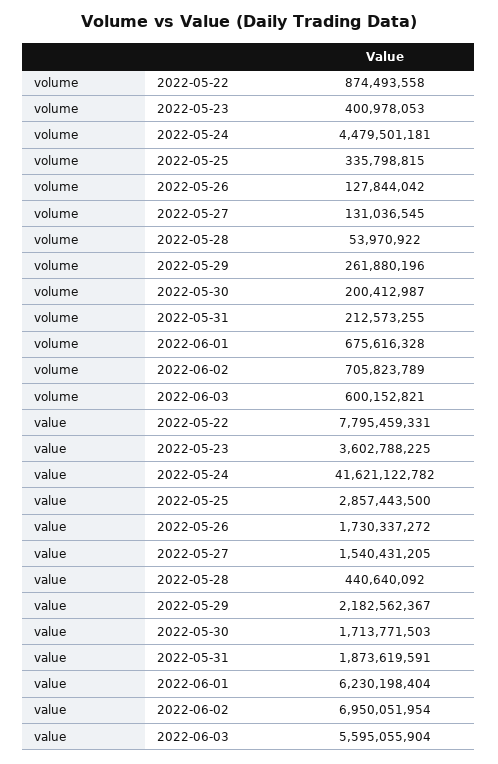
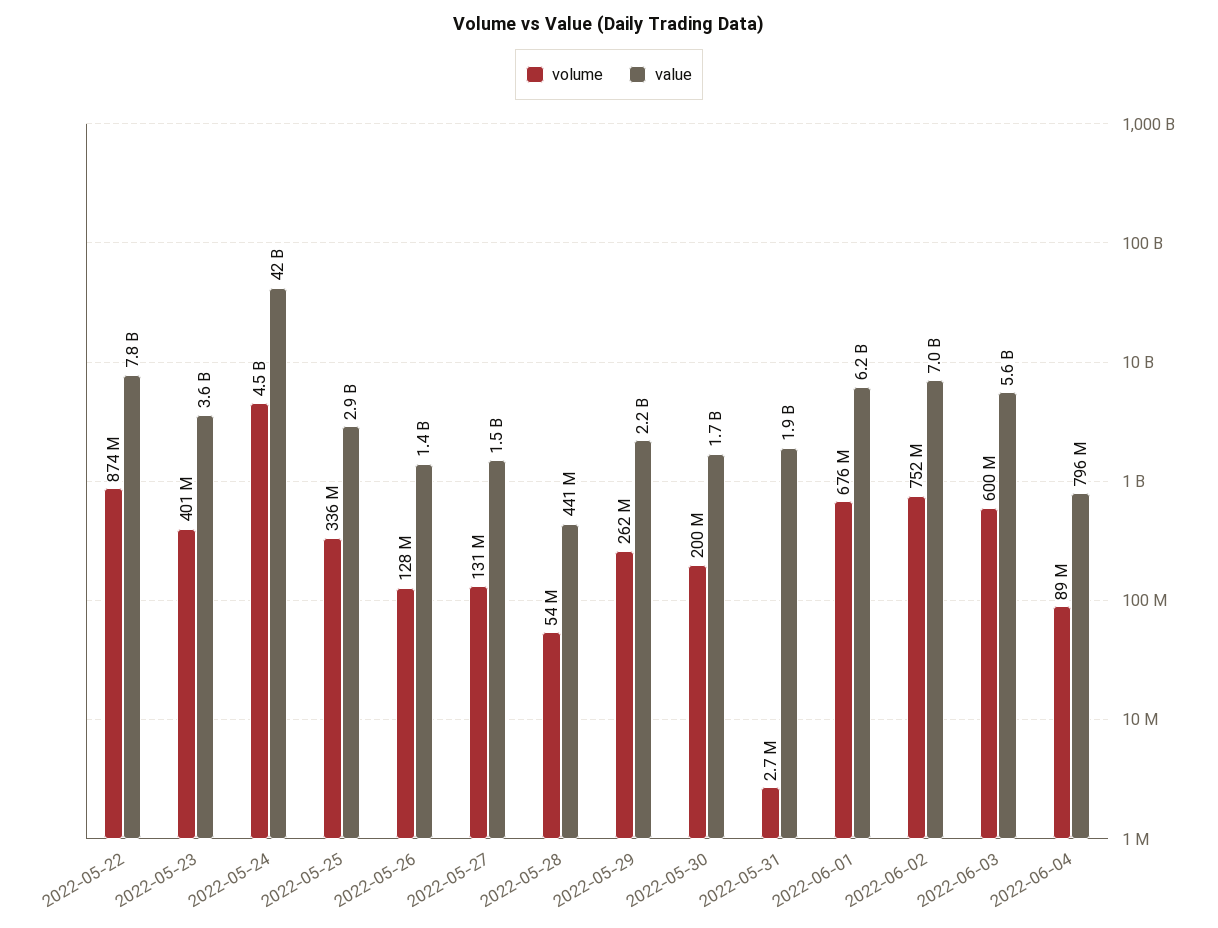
volume, 2022-05-31: 212573255 -> 2700000
volume, 2022-06-02: 705823789 -> 752000000
value, 2022-05-26: 1730337272 -> 1400000000
volume, 2022-06-04: none -> 89000000
value, 2022-06-04: none -> 796000000

